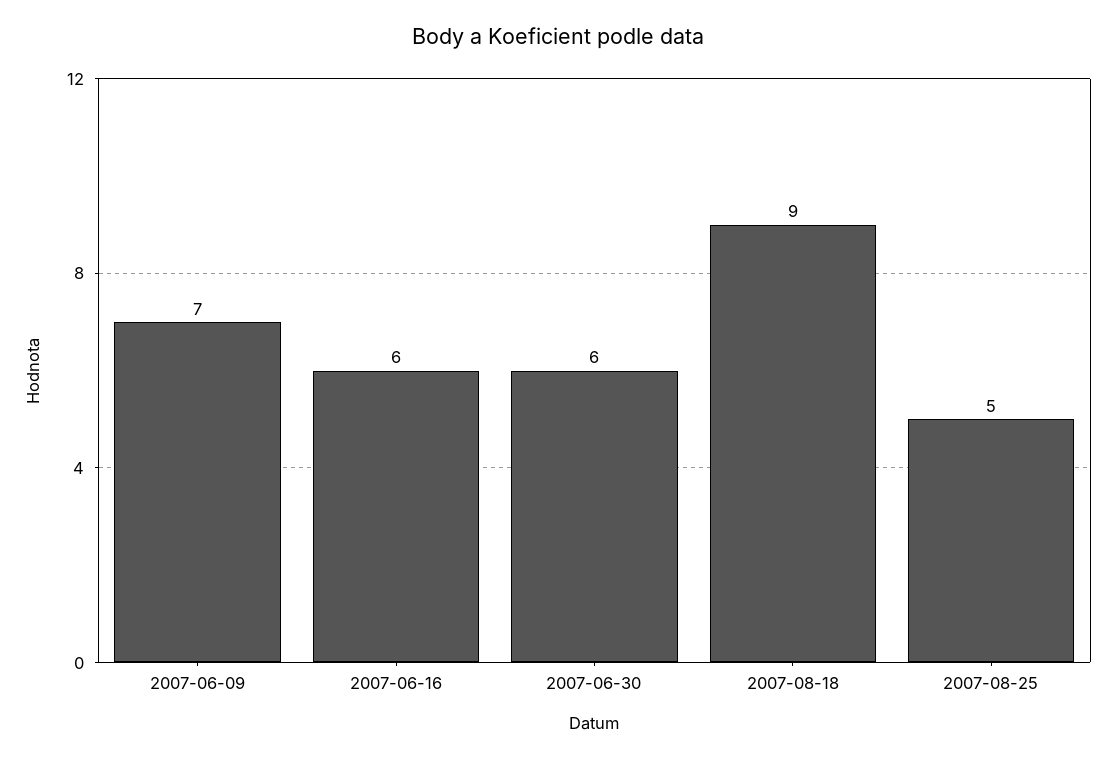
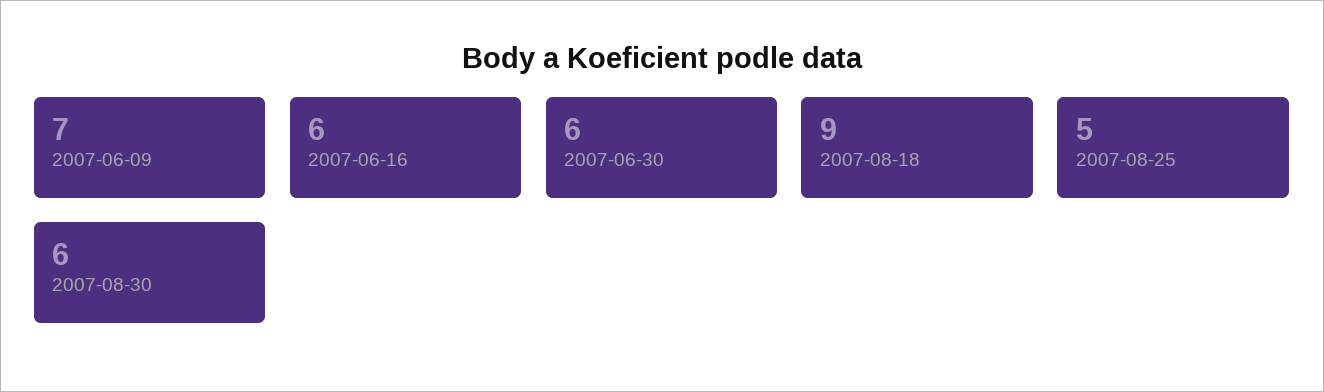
2007-08-30: none -> 6

